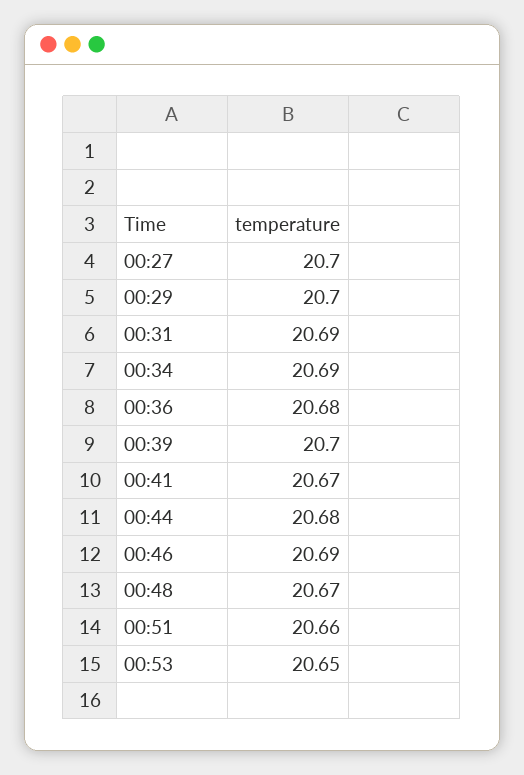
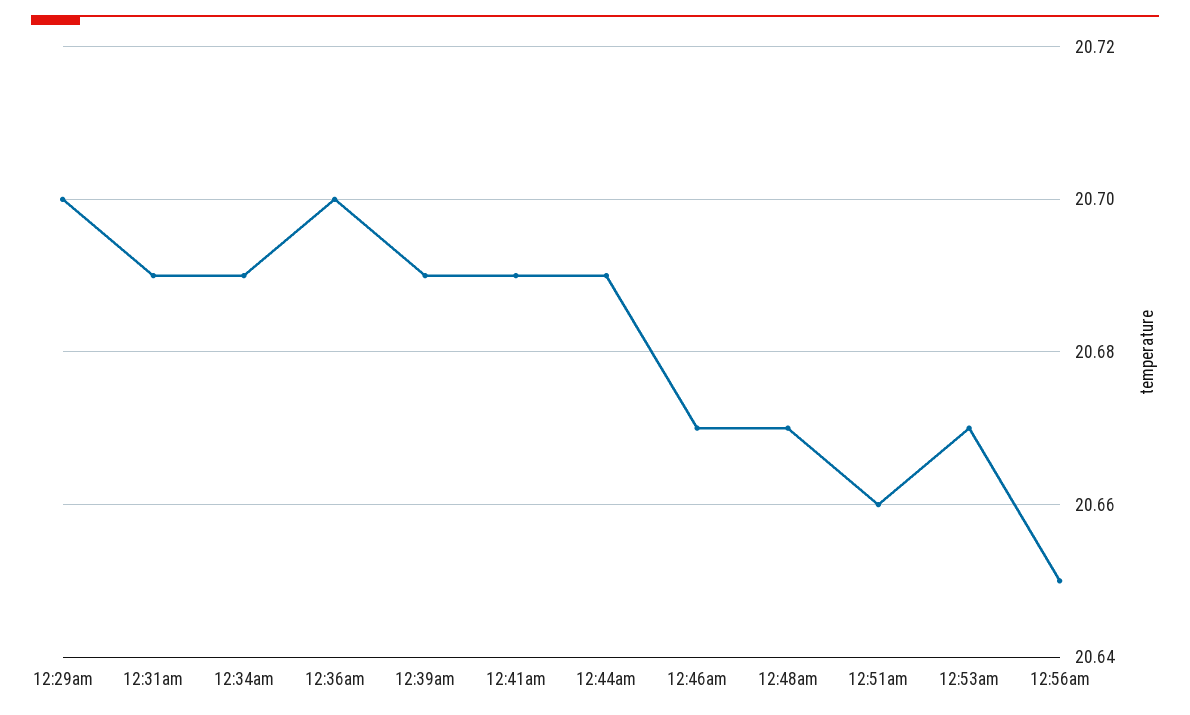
00:27: 20.7 -> none
00:36: 20.68 -> 20.7
00:39: 20.7 -> 20.69
00:41: 20.67 -> 20.69
00:44: 20.68 -> 20.69
00:46: 20.69 -> 20.67
00:53: 20.65 -> 20.67
12:56am: none -> 20.65

